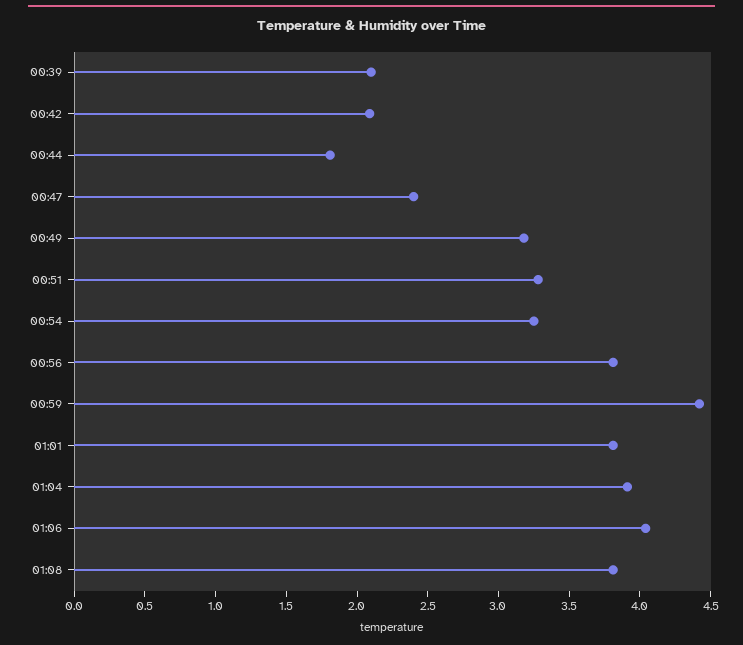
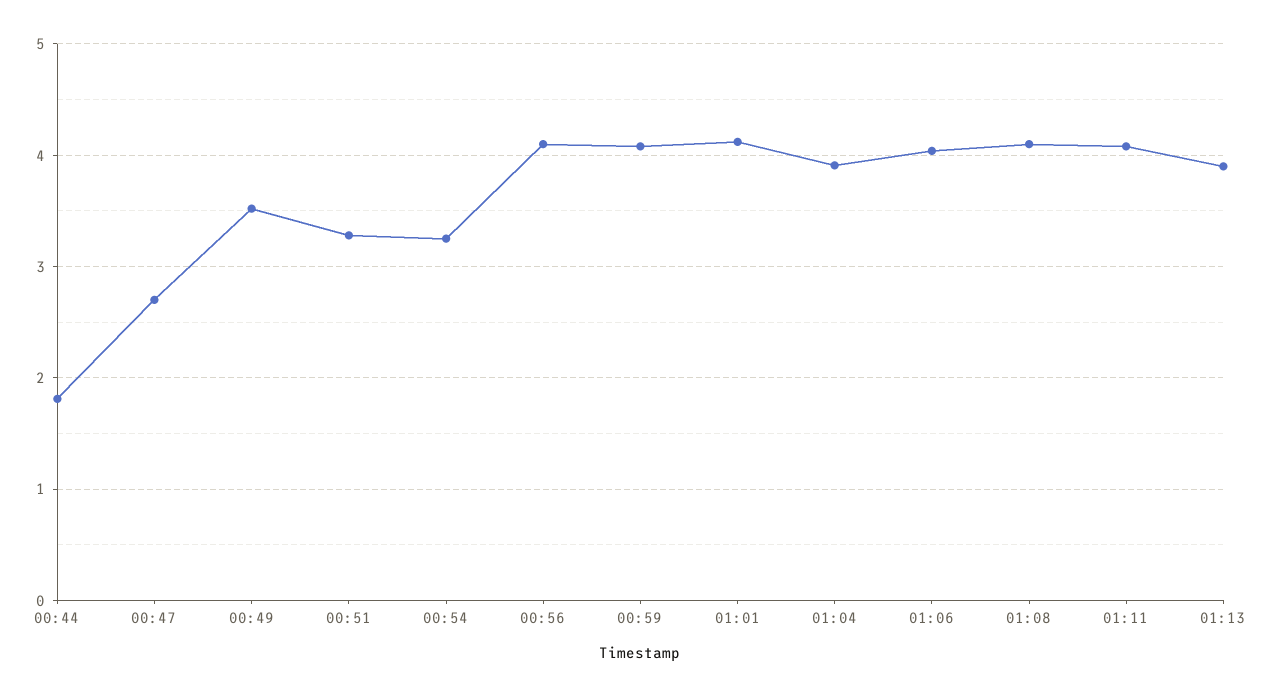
00:39: 2.1 -> none
00:42: 2.1 -> none
00:47: 2.4 -> 2.7
00:49: 3.2 -> 3.5
00:56: 3.8 -> 4.1
00:59: 4.4 -> 4.1
01:01: 3.8 -> 4.1
01:08: 3.8 -> 4.1
01:11: none -> 4.1
01:13: none -> 3.9

